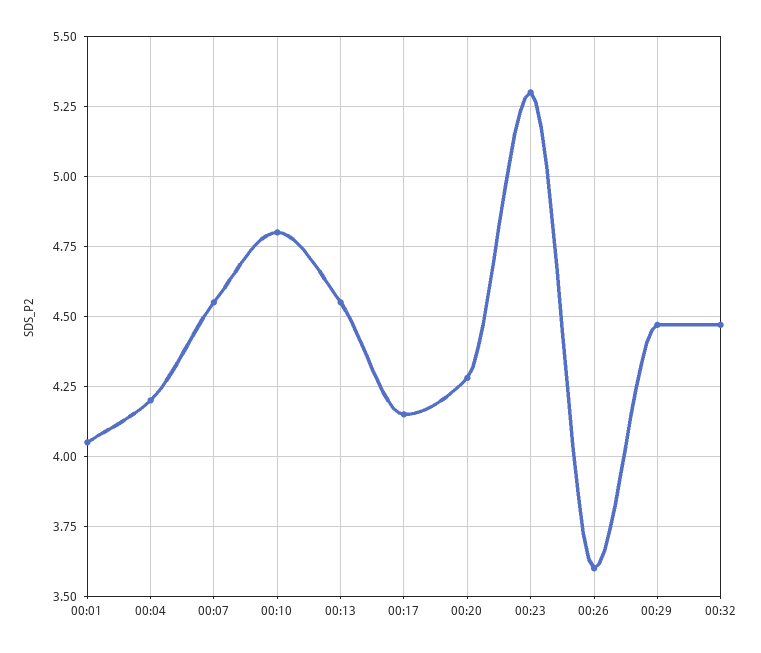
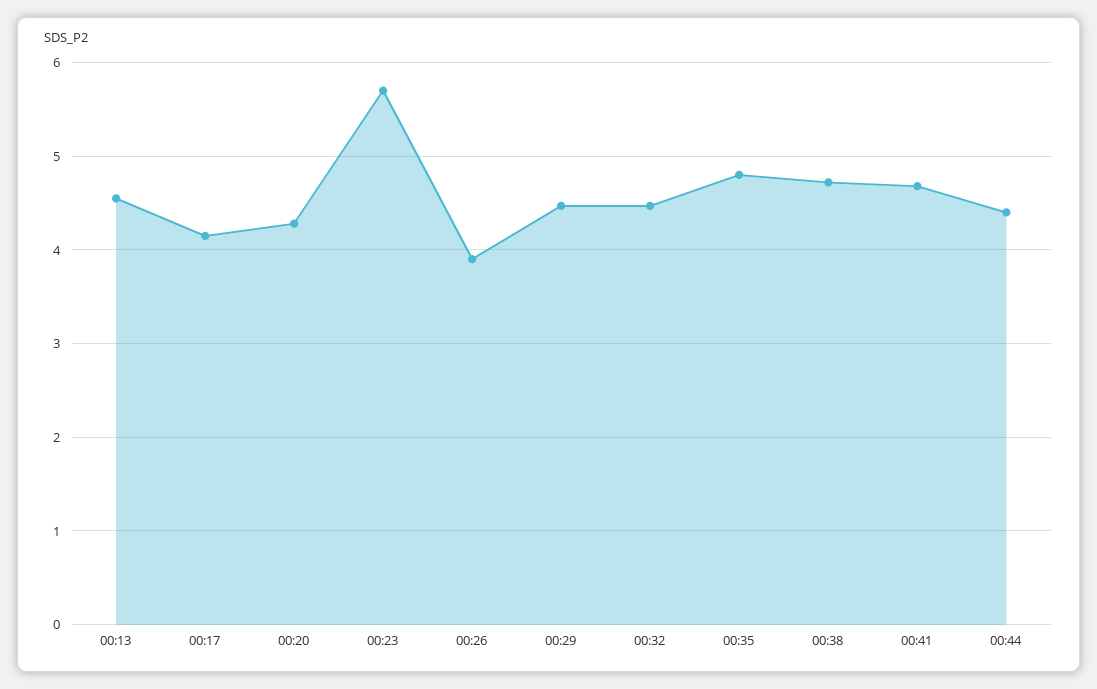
00:01: 4.05 -> none
00:04: 4.2 -> none
00:07: 4.55 -> none
00:10: 4.8 -> none
00:23: 5.3 -> 5.7
00:26: 3.6 -> 3.9
00:35: none -> 4.8
00:38: none -> 4.7
00:41: none -> 4.7
00:44: none -> 4.4

